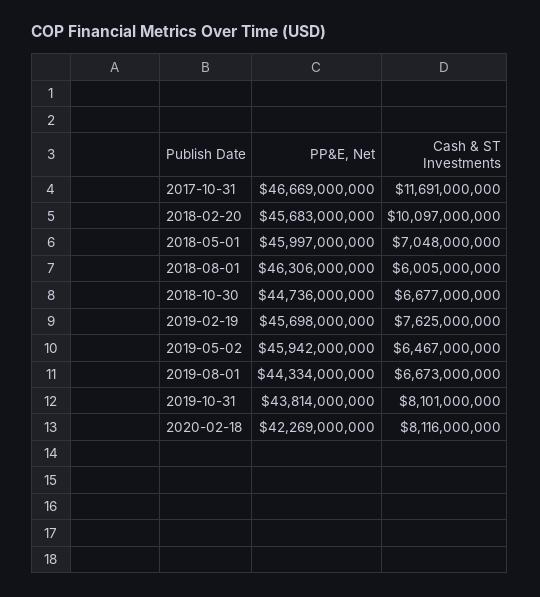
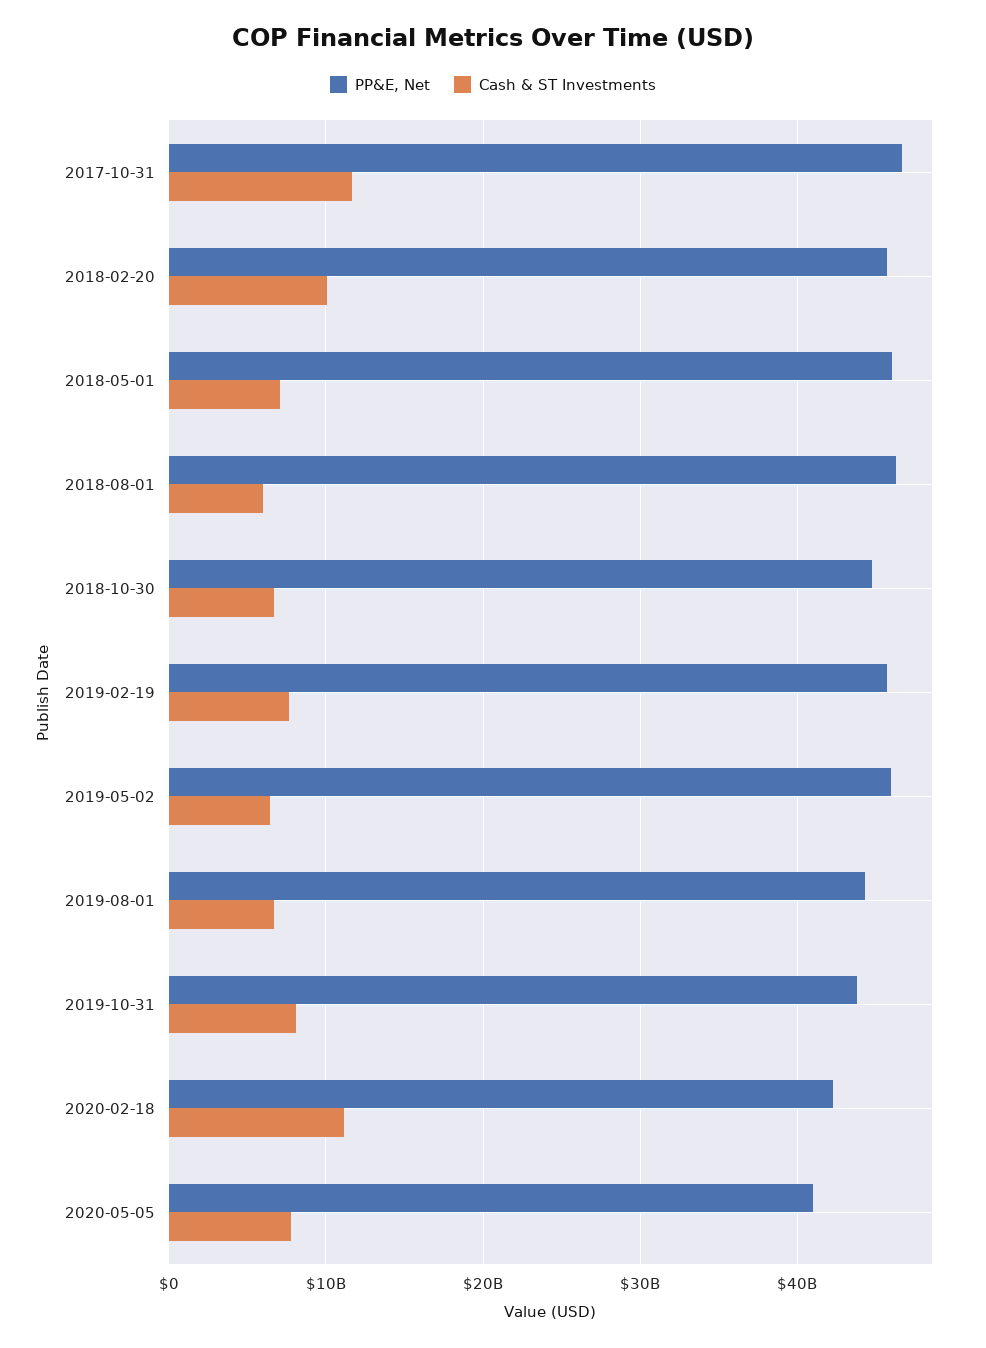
Cash & ST Investments, 2020-02-18: 8116000000 -> 11000000000
PP&E, Net, 2020-05-05: none -> 41000000000
Cash & ST Investments, 2020-05-05: none -> 8000000000

